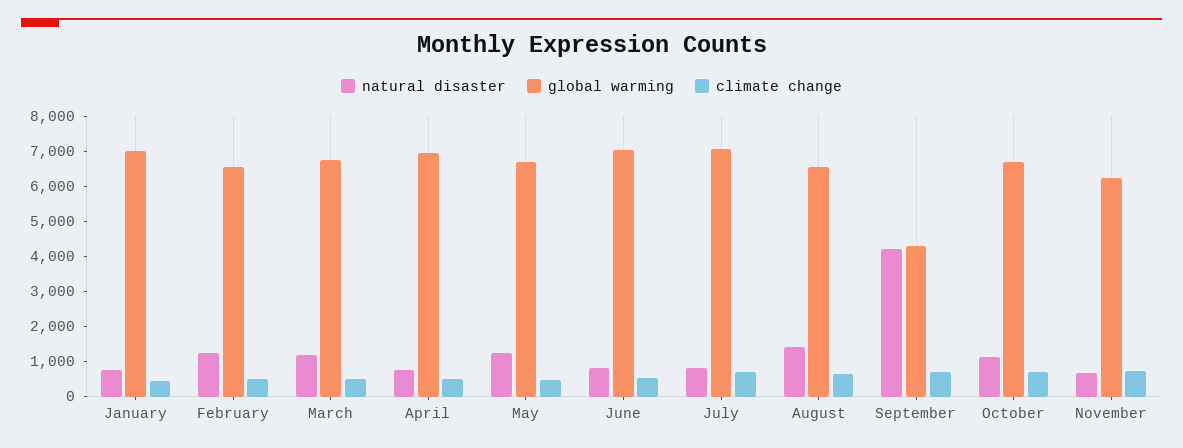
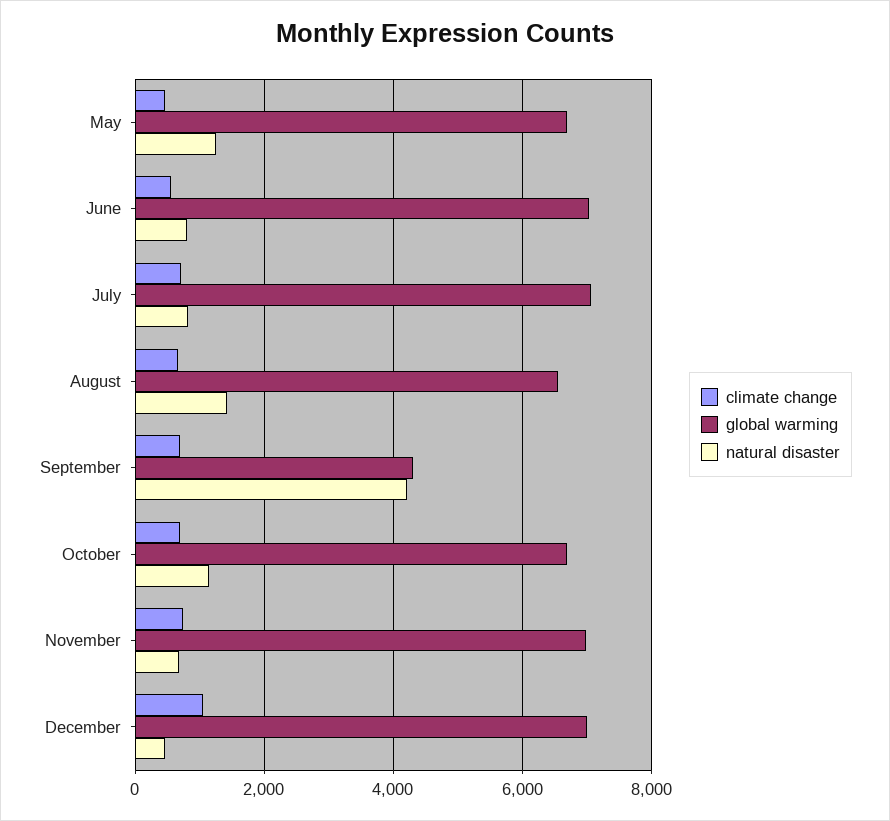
natural disaster, January: 750 -> none
global warming, January: 7000 -> none
climate change, January: 500 -> none
natural disaster, February: 1250 -> none
global warming, February: 6500 -> none
climate change, February: 500 -> none
natural disaster, March: 1250 -> none
global warming, March: 6750 -> none
climate change, March: 500 -> none
natural disaster, April: 750 -> none
global warming, April: 7000 -> none
climate change, April: 500 -> none
global warming, November: 6250 -> 7000
climate change, December: none -> 1000
global warming, December: none -> 7000
natural disaster, December: none -> 400

